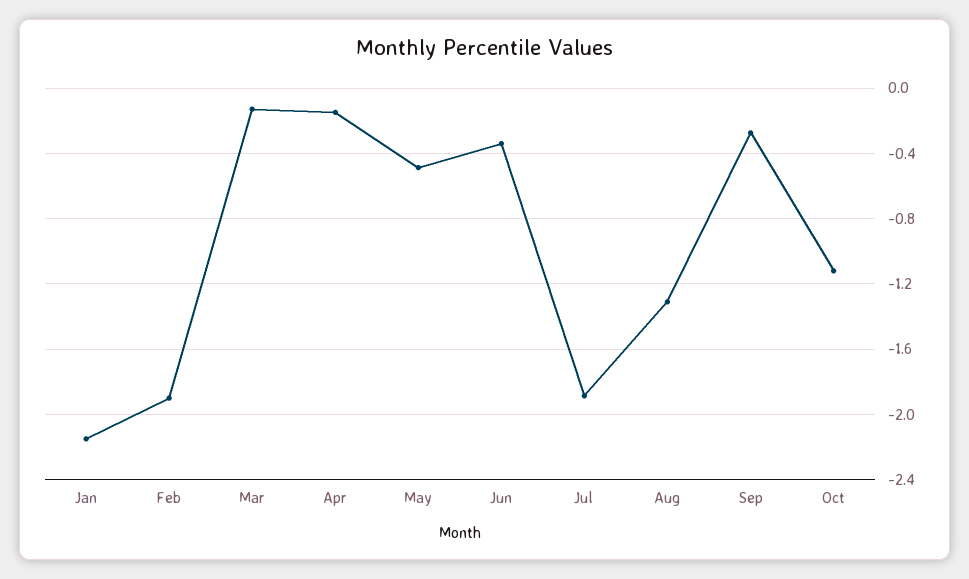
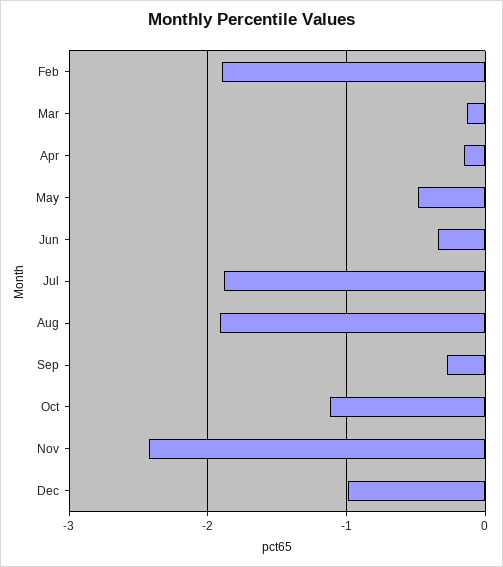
Jan: -2.15 -> none
Aug: -1.3 -> -1.9
Nov: none -> -2.4
Dec: none -> -1

